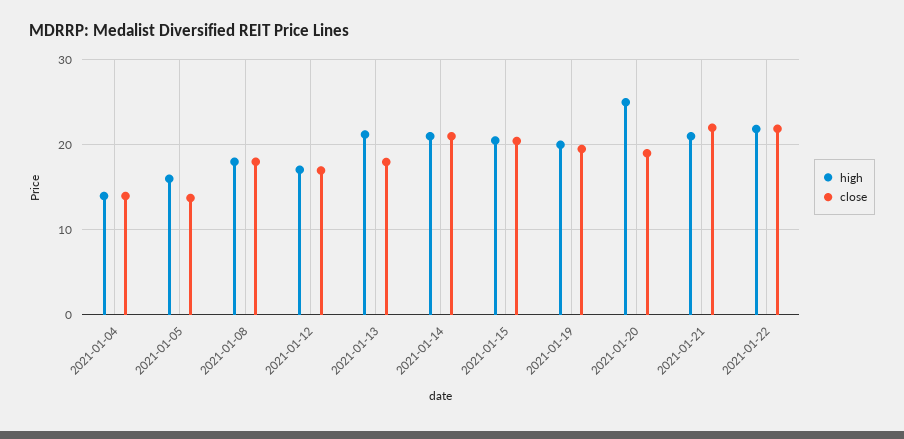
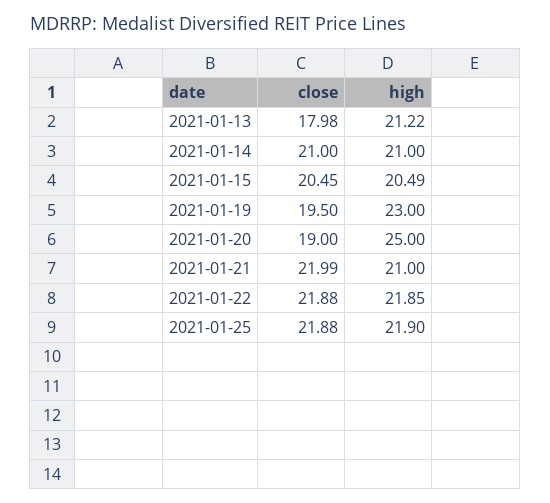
high, 2021-01-04: 14 -> none
close, 2021-01-04: 14 -> none
high, 2021-01-05: 16 -> none
close, 2021-01-05: 14 -> none
high, 2021-01-08: 18 -> none
close, 2021-01-08: 18 -> none
high, 2021-01-12: 17 -> none
close, 2021-01-12: 17 -> none
high, 2021-01-19: 20 -> 23
close, 2021-01-25: none -> 21.88
high, 2021-01-25: none -> 21.9

